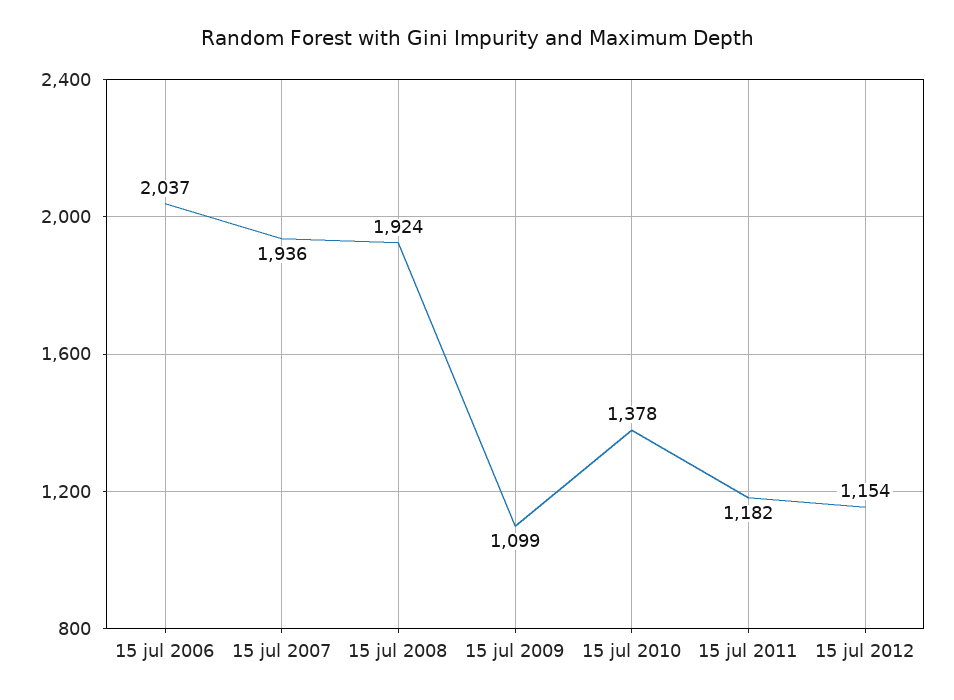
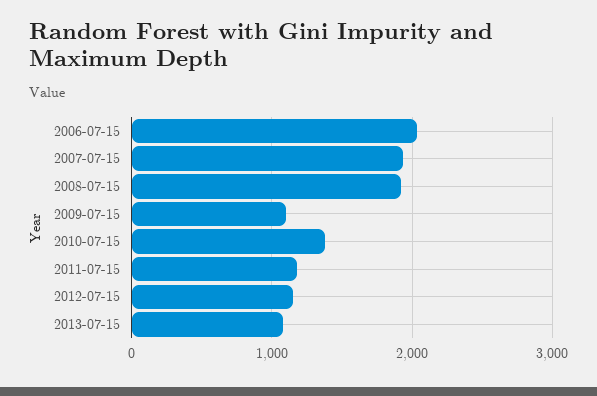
2013-07-15: none -> 1100

